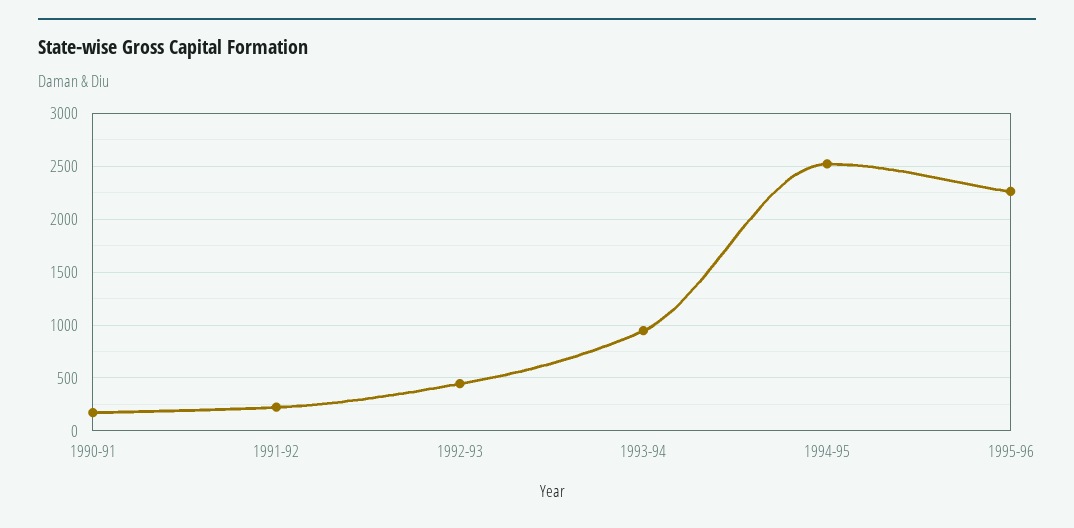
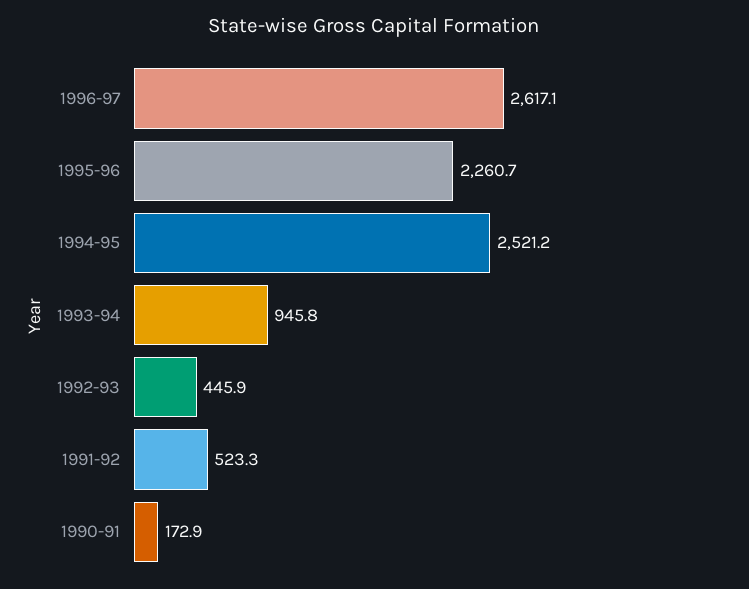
1991-92: 200 -> 523.3
1996-97: none -> 2617.1

